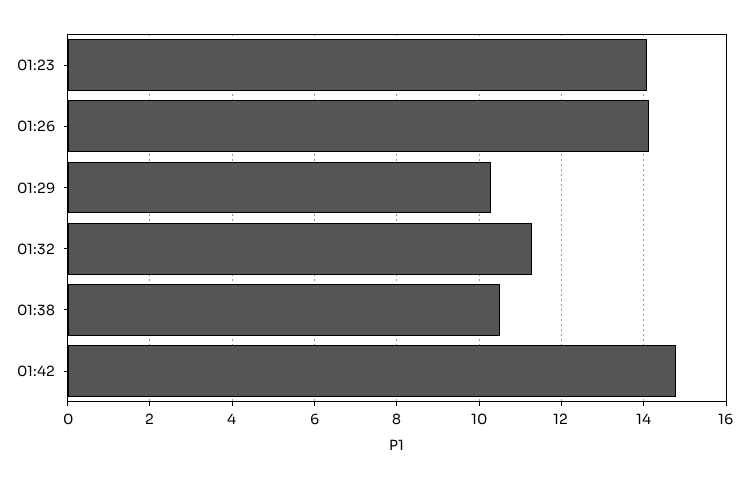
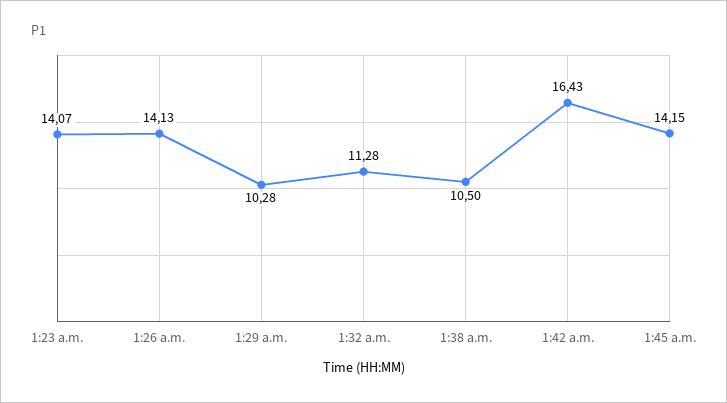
01:42: 14.8 -> 16.43
1:45 a.m.: none -> 14.15

